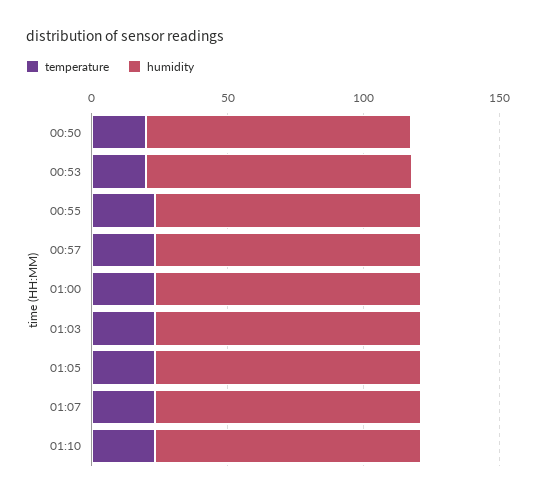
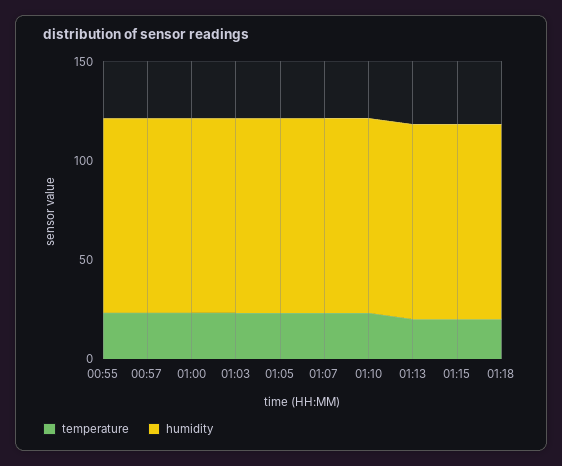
temperature, 00:50: 20 -> none
humidity, 00:50: 100 -> none
temperature, 00:53: 20 -> none
humidity, 00:53: 100 -> none
temperature, 01:13: none -> 20
humidity, 01:13: none -> 100
temperature, 01:15: none -> 20
humidity, 01:15: none -> 100
temperature, 01:18: none -> 20
humidity, 01:18: none -> 100

